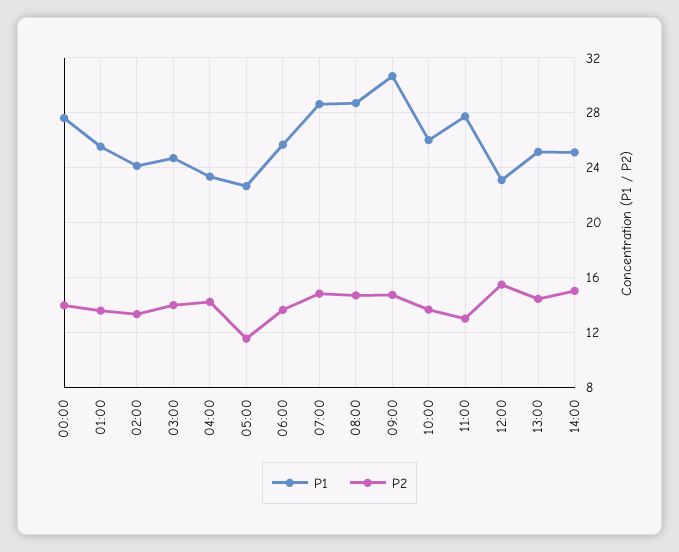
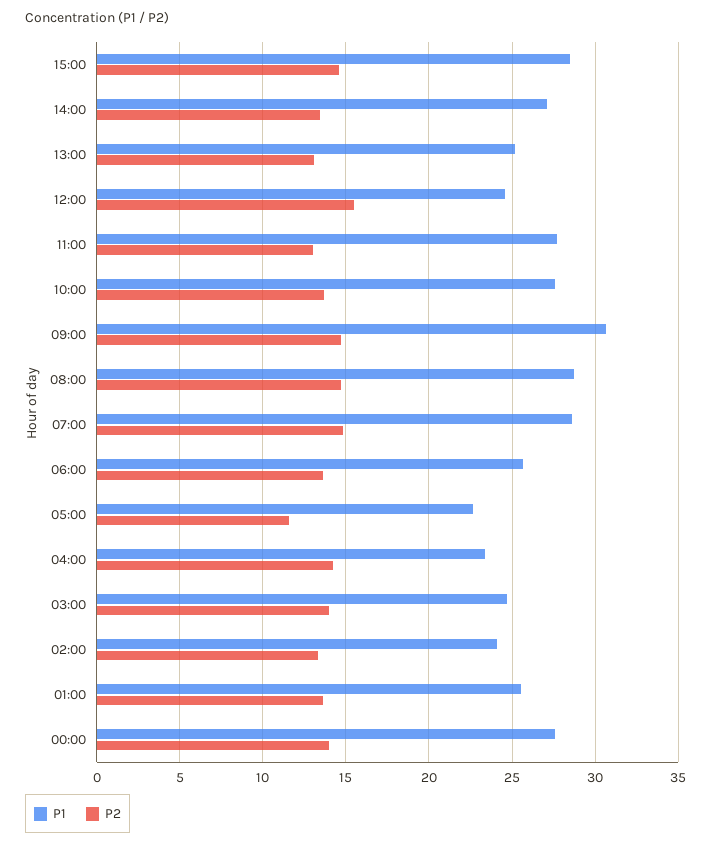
P1, 10:00: 26 -> 27.5
P1, 12:00: 23 -> 24.5
P2, 13:00: 14.5 -> 13
P1, 14:00: 25 -> 27
P2, 14:00: 15 -> 13.5
P1, 15:00: none -> 28.5
P2, 15:00: none -> 14.5

